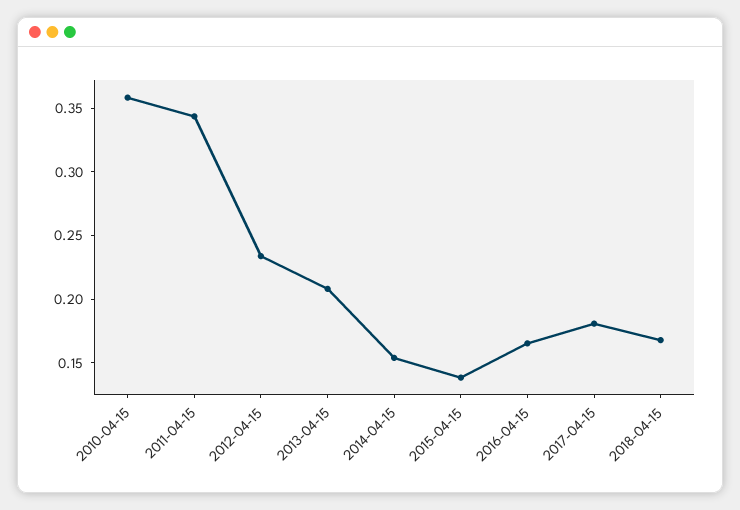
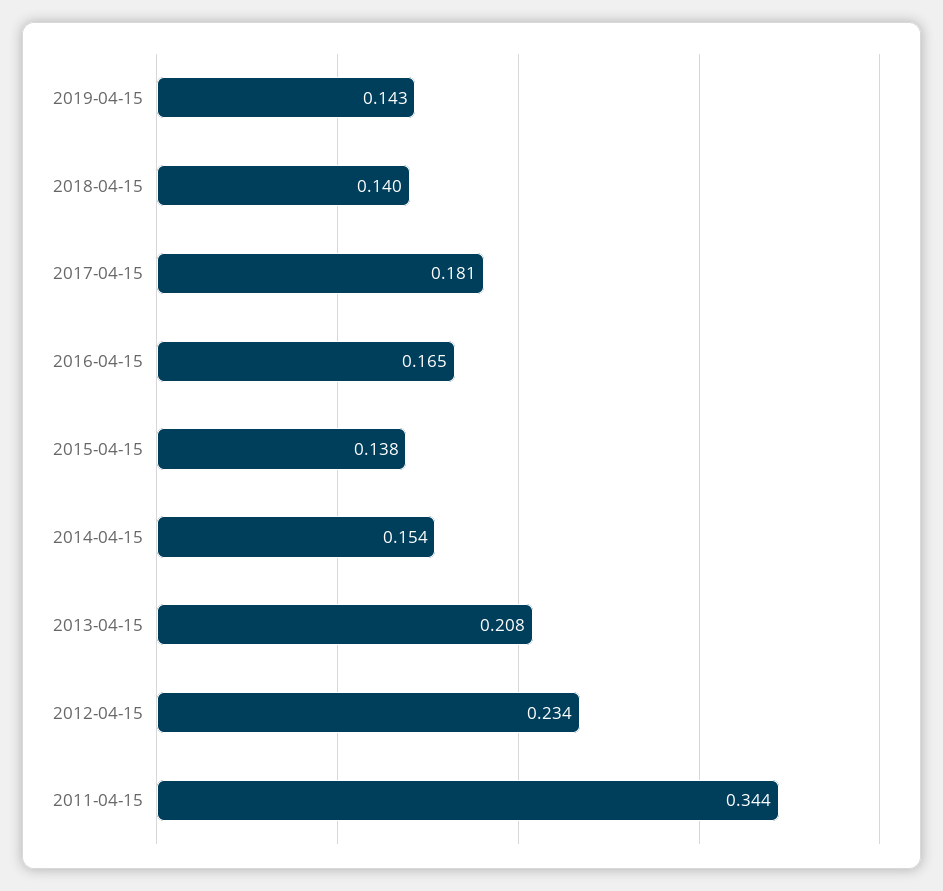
2010-04-15: 0.36 -> none
2018-04-15: 0.17 -> 0.14
2019-04-15: none -> 0.143

